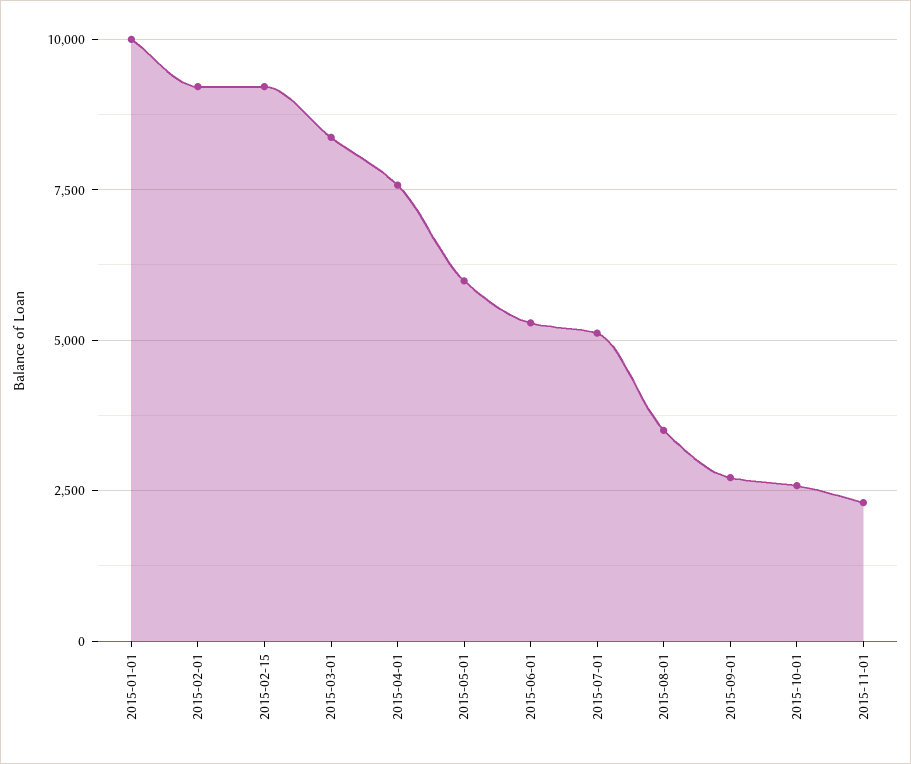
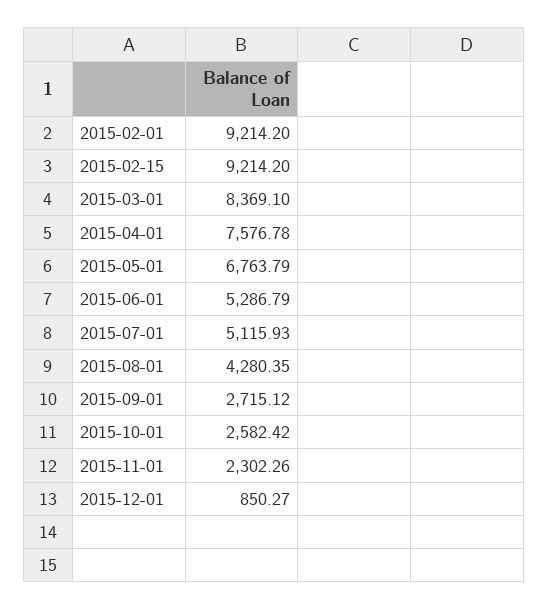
2015-01-01: 10000 -> none
2015-05-01: 6000 -> 6763.79
2015-08-01: 3500 -> 4280.35
2015-12-01: none -> 850.27

